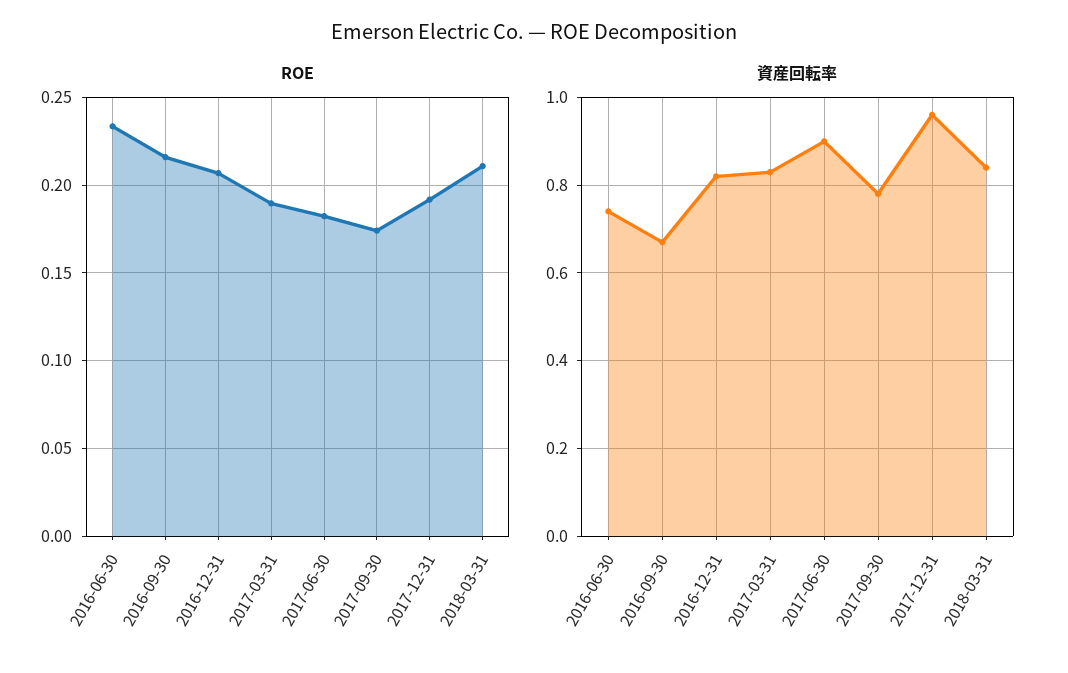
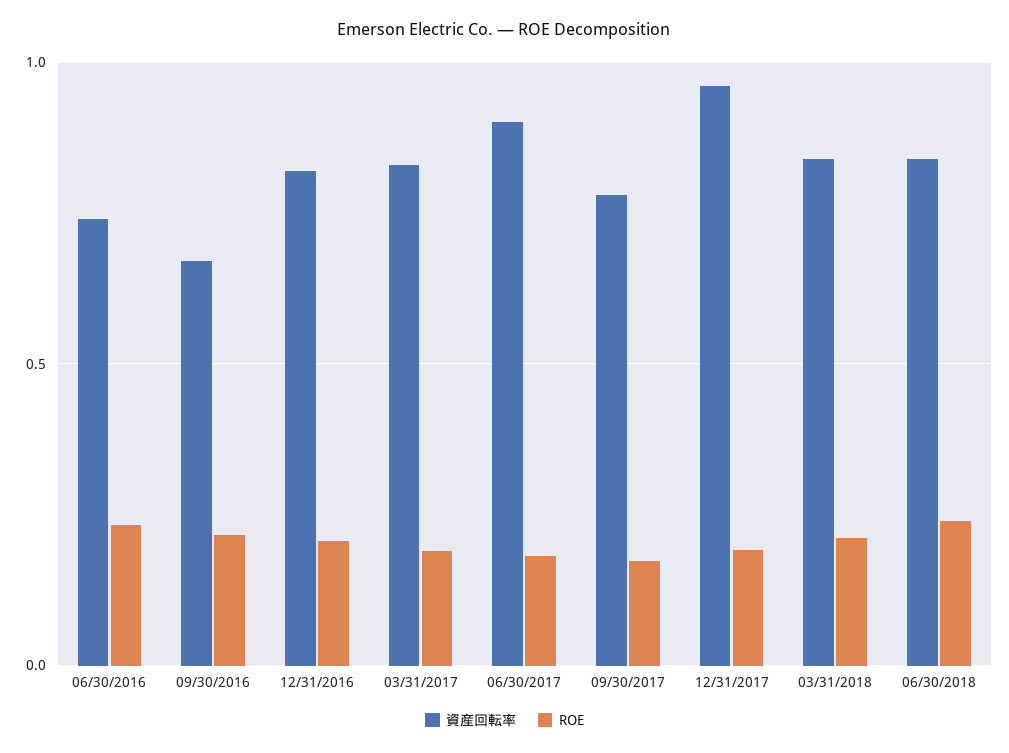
資産回転率, 06/30/2018: none -> 0.85
ROE, 06/30/2018: none -> 0.25

